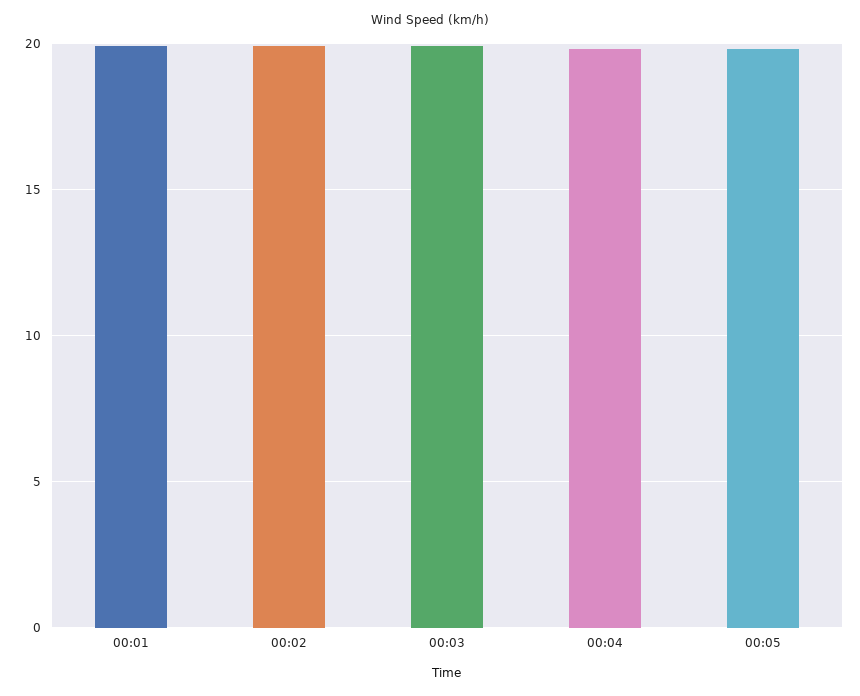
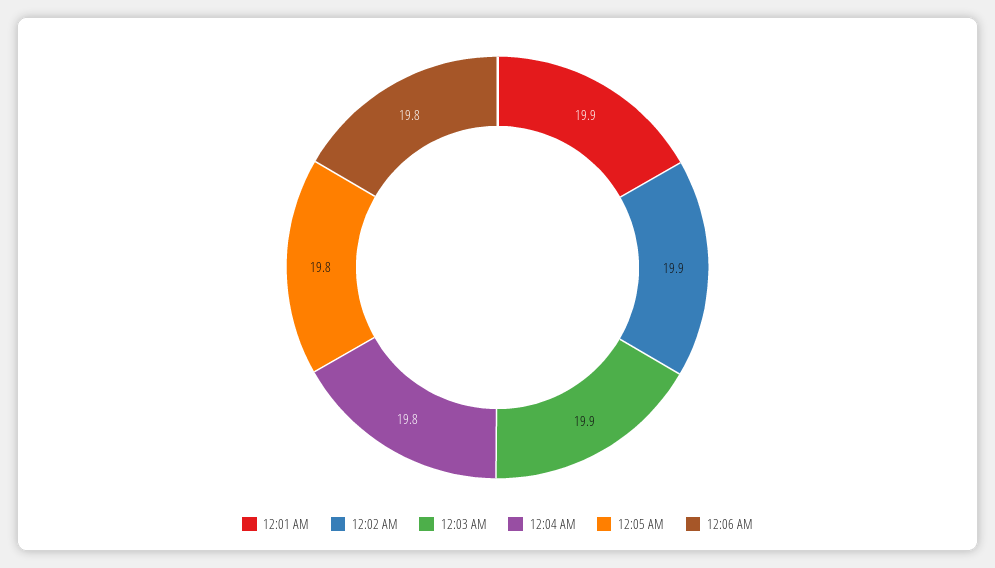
12:06 AM: none -> 19.8

